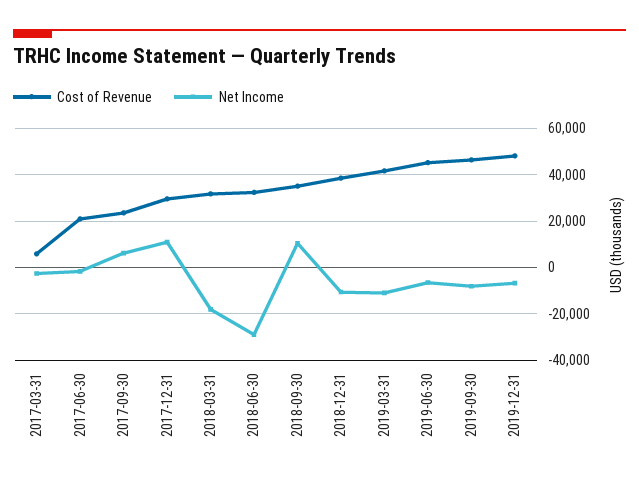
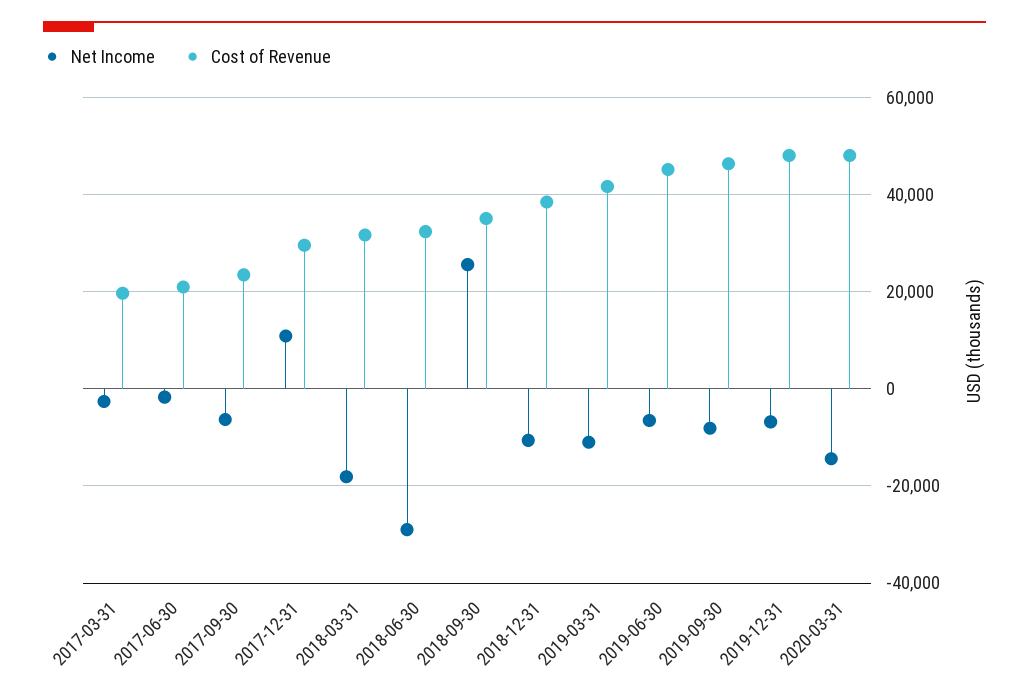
Cost of Revenue, 2017-03-31: 5000 -> 20000
Net Income, 2017-09-30: 5000 -> -6000
Net Income, 2018-09-30: 10000 -> 26000
Net Income, 2020-03-31: none -> -14000
Cost of Revenue, 2020-03-31: none -> 48000

